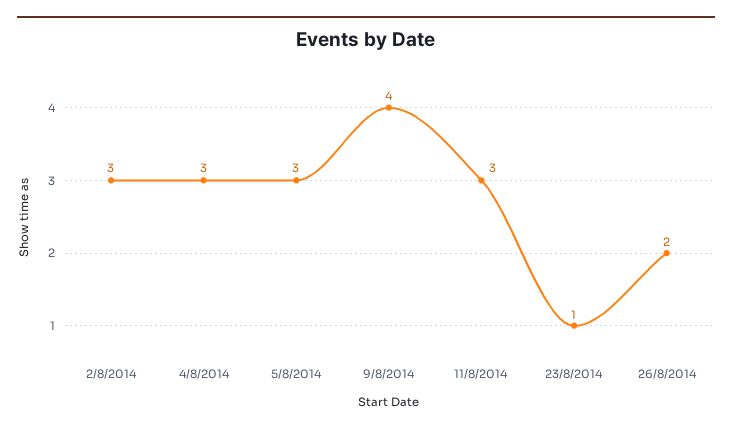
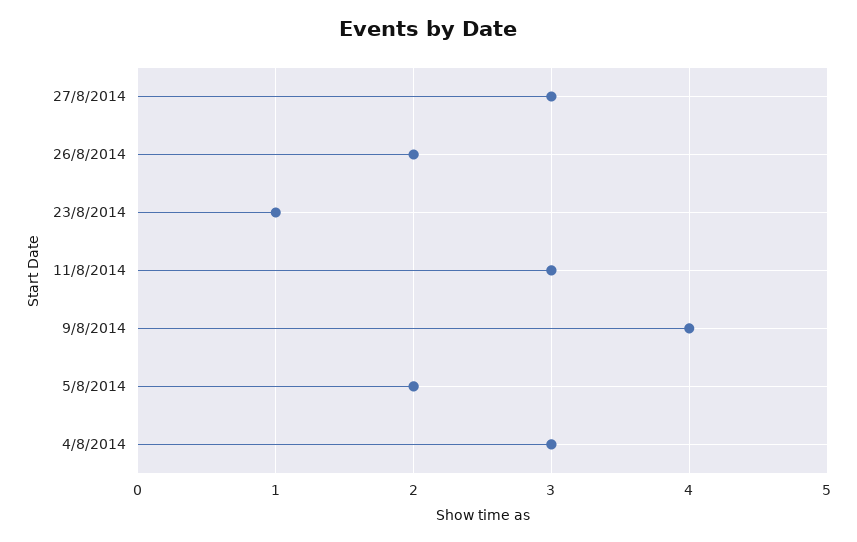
2/8/2014: 3 -> none
5/8/2014: 3 -> 2
27/8/2014: none -> 3

